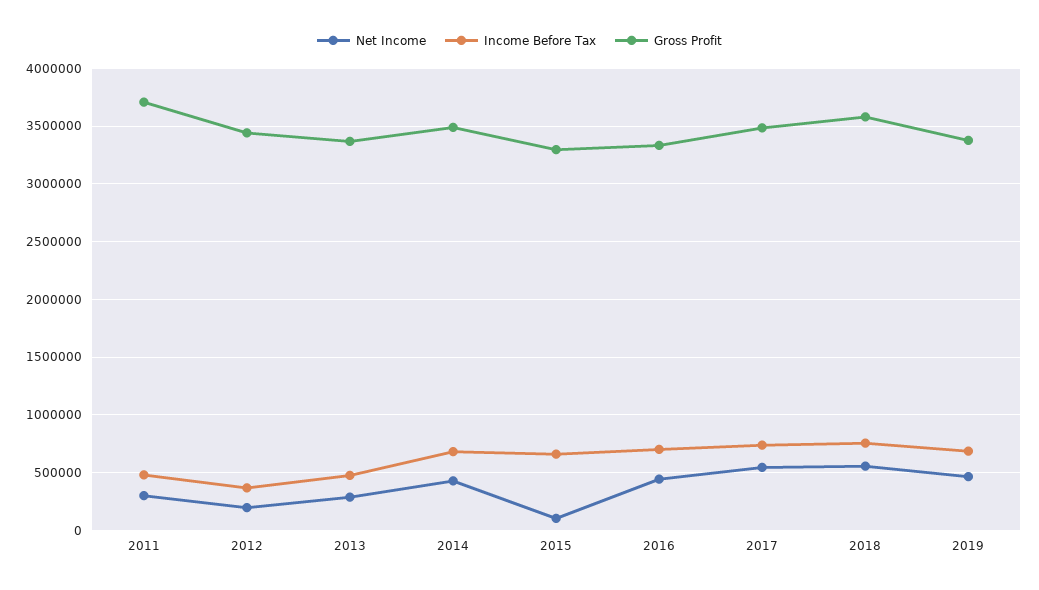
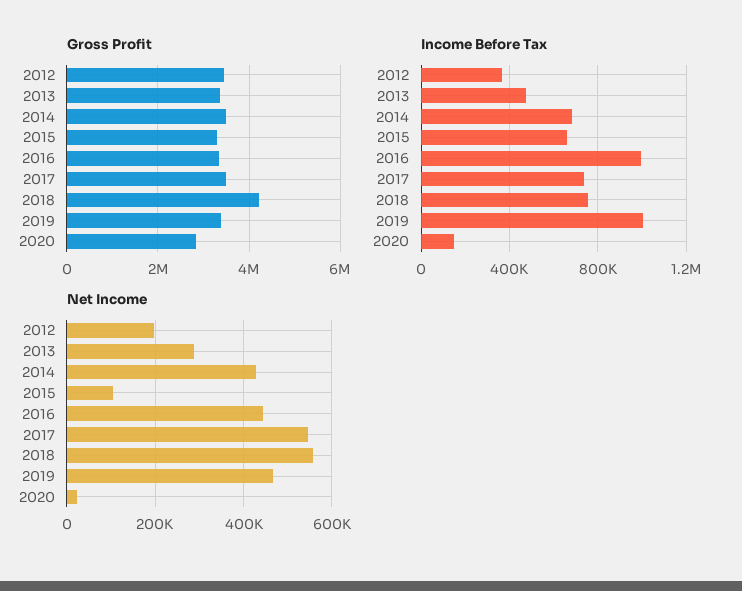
Net Income, 2011: 300000 -> none
Income Before Tax, 2011: 500000 -> none
Gross Profit, 2011: 3700000 -> none
Income Before Tax, 2016: 700000 -> 1000000
Gross Profit, 2018: 3600000 -> 4200000
Income Before Tax, 2019: 700000 -> 1000000
Gross Profit, 2020: none -> 2800000
Income Before Tax, 2020: none -> 150000
Net Income, 2020: none -> 20000

